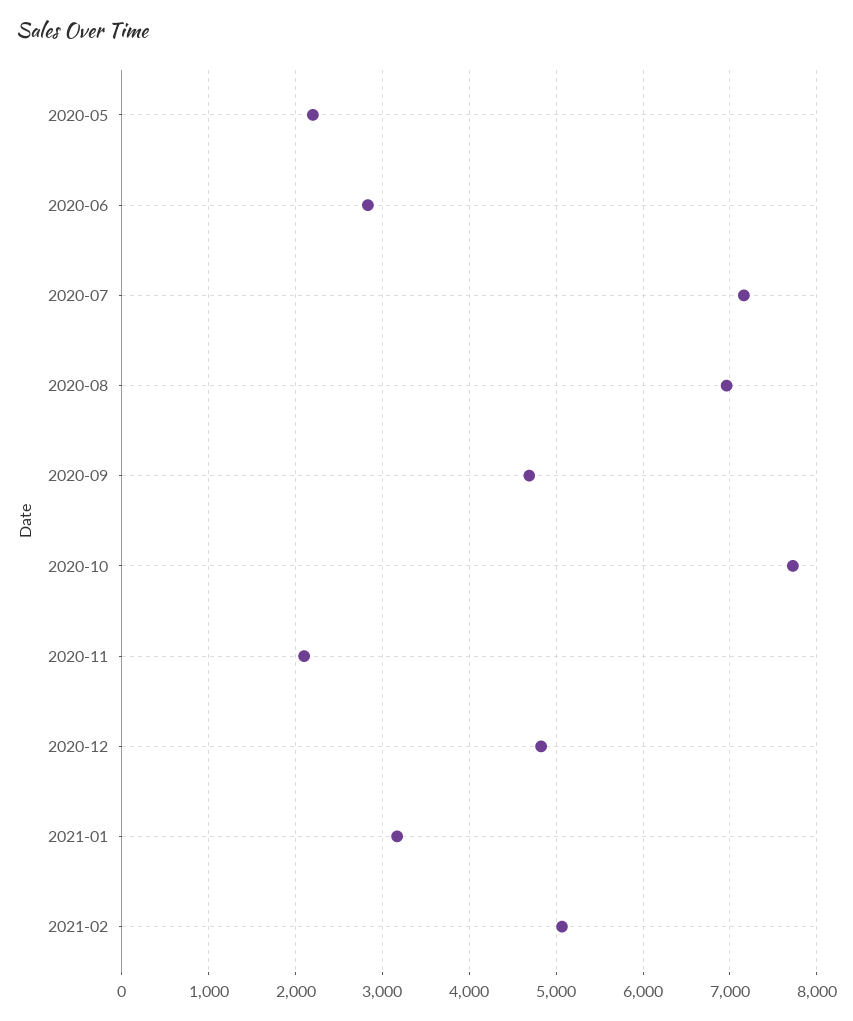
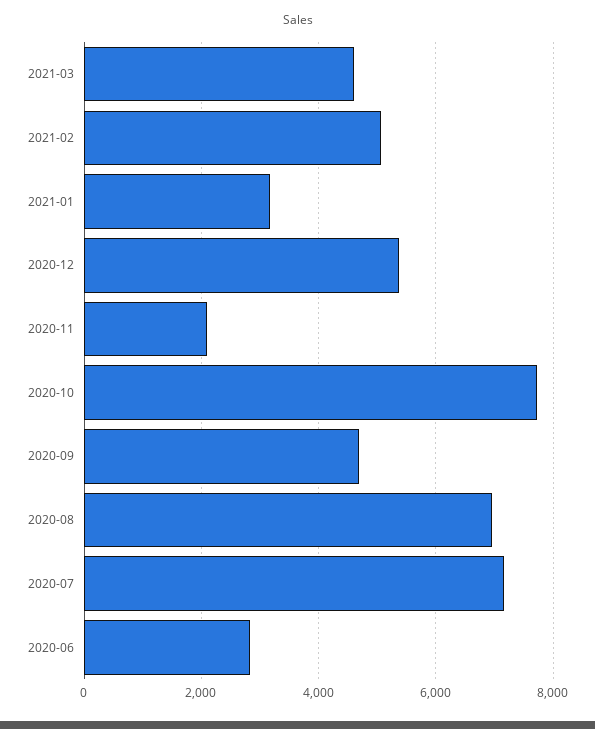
2020-05: 2200 -> none
2020-12: 4800 -> 5400
2021-03: none -> 4600

